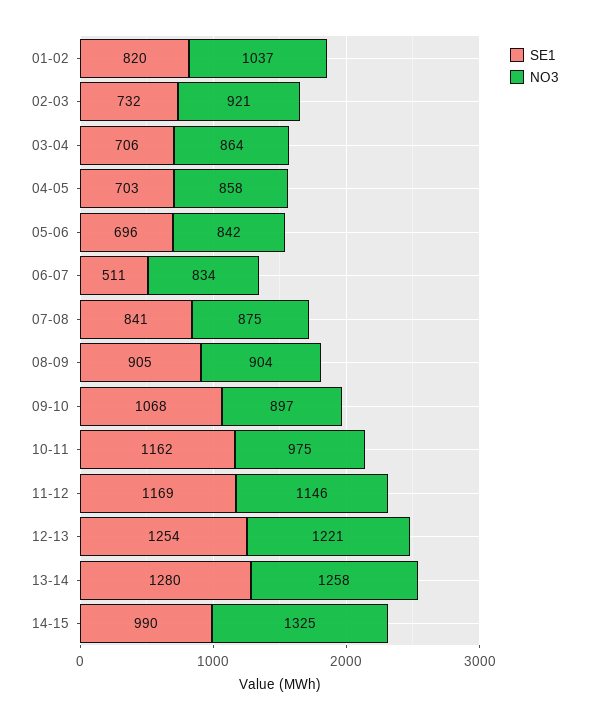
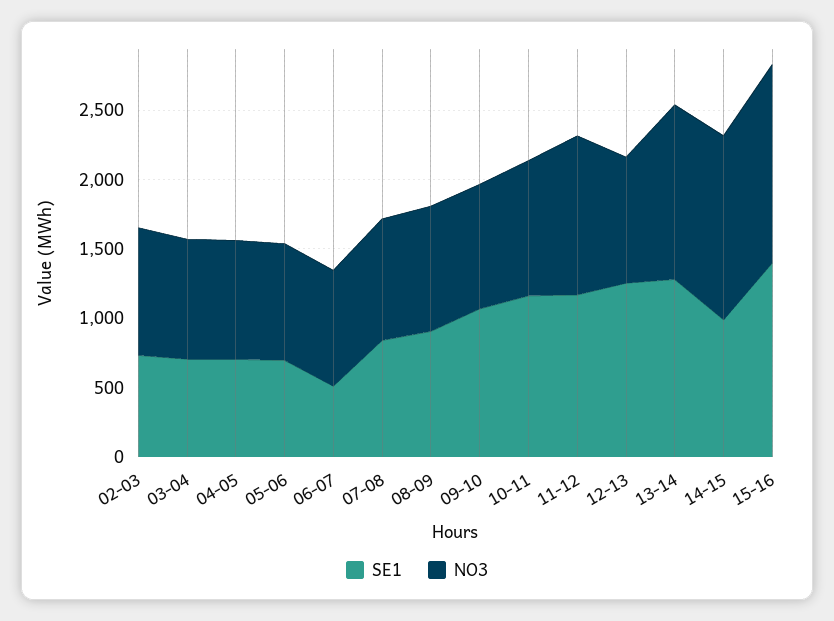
SE1, 01-02: 820 -> none
NO3, 01-02: 1037 -> none
NO3, 12-13: 1221 -> 900
SE1, 15-16: none -> 1400
NO3, 15-16: none -> 1400

